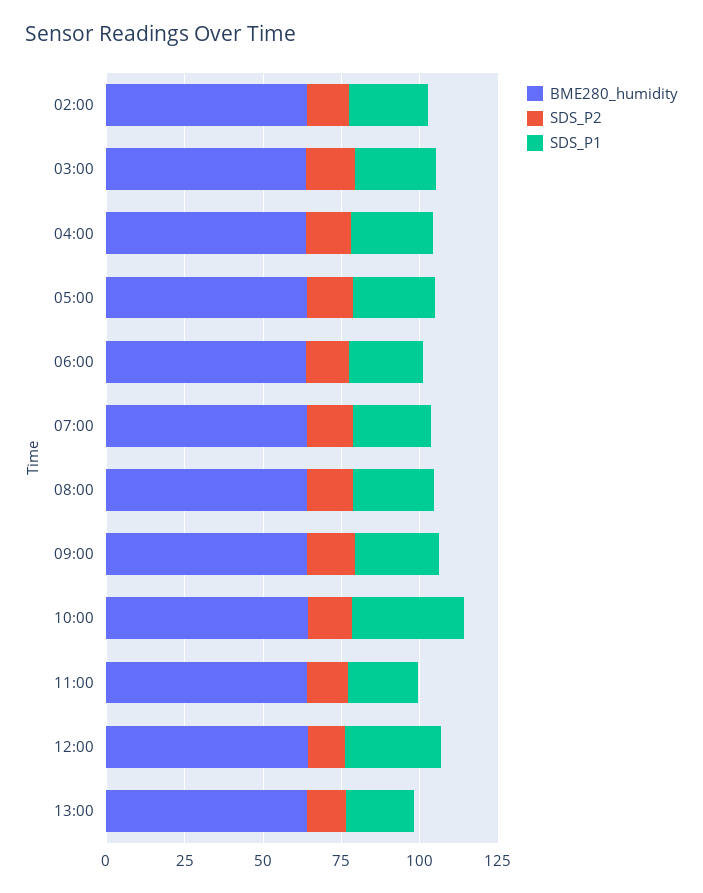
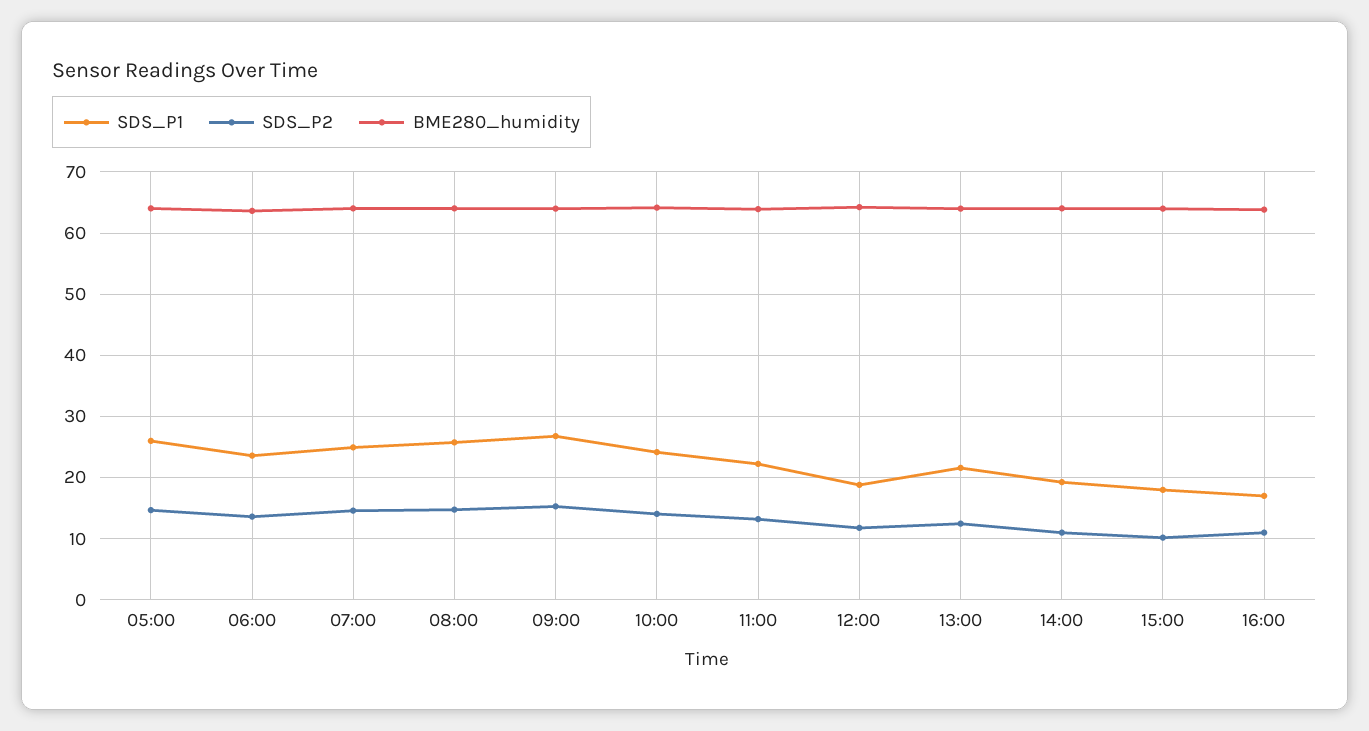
BME280_humidity, 02:00: 65 -> none
SDS_P2, 02:00: 15 -> none
SDS_P1, 02:00: 25 -> none
BME280_humidity, 03:00: 65 -> none
SDS_P2, 03:00: 15 -> none
SDS_P1, 03:00: 25 -> none
BME280_humidity, 04:00: 65 -> none
SDS_P2, 04:00: 15 -> none
SDS_P1, 04:00: 25 -> none
SDS_P1, 10:00: 35 -> 24
SDS_P1, 12:00: 30 -> 19
SDS_P1, 14:00: none -> 19
SDS_P2, 14:00: none -> 11
BME280_humidity, 14:00: none -> 64
SDS_P1, 15:00: none -> 18
SDS_P2, 15:00: none -> 10
BME280_humidity, 15:00: none -> 64
SDS_P1, 16:00: none -> 17
SDS_P2, 16:00: none -> 11
BME280_humidity, 16:00: none -> 64

